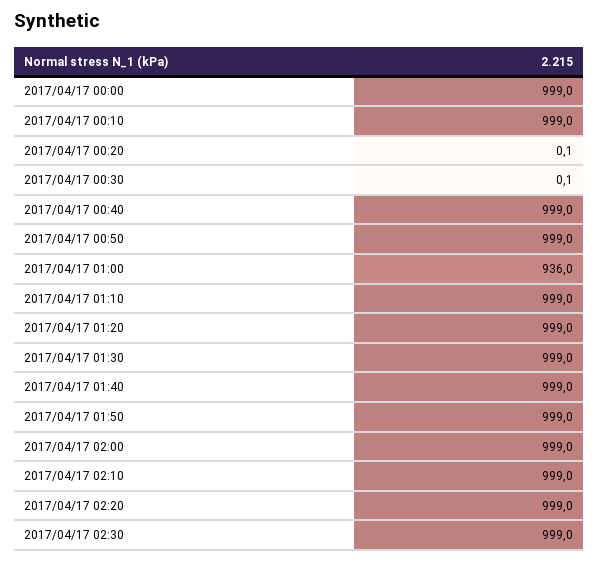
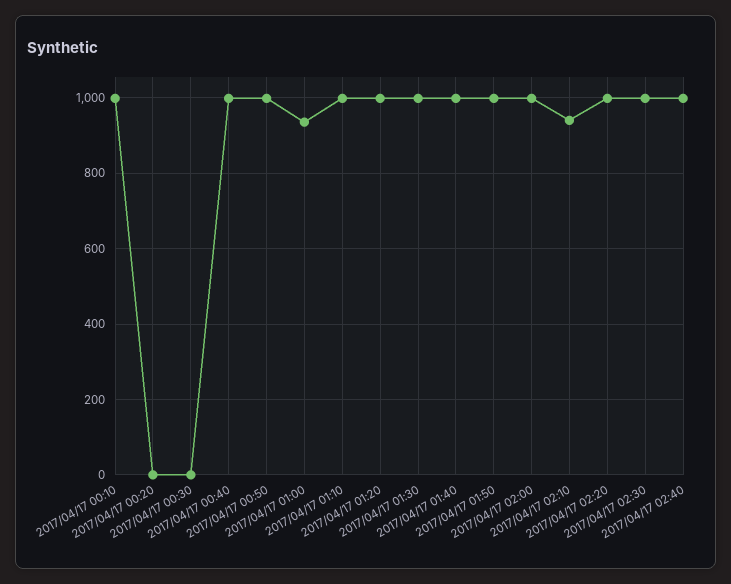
2017/04/17 00:00: 999 -> none
2017/04/17 02:10: 999 -> 940
2017/04/17 02:40: none -> 1000

